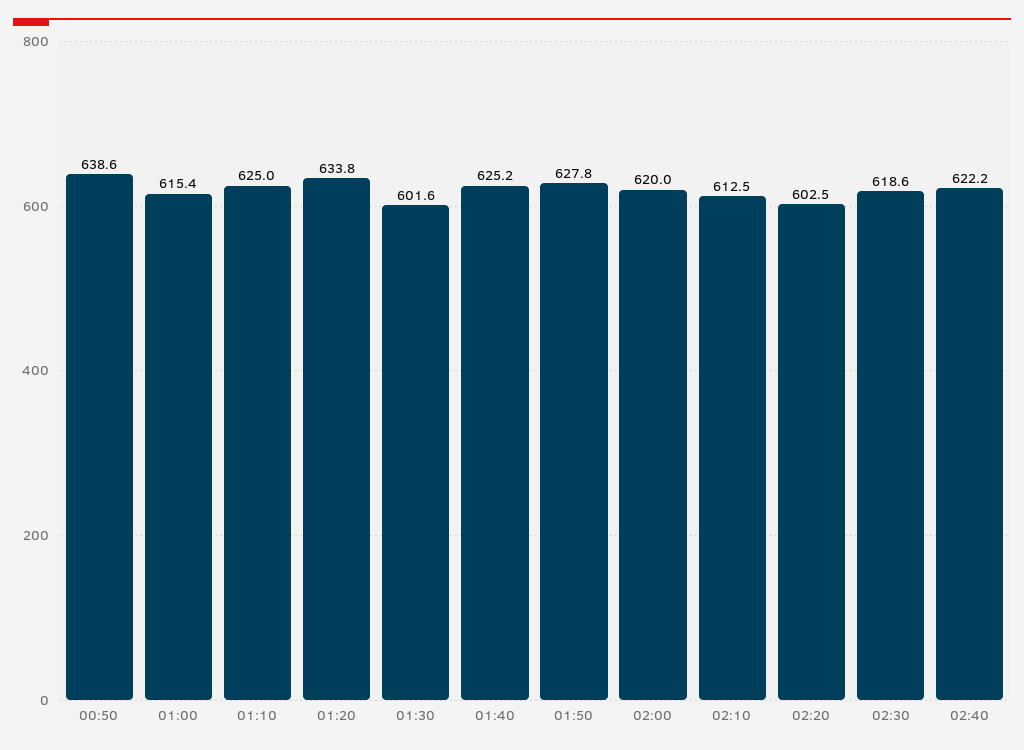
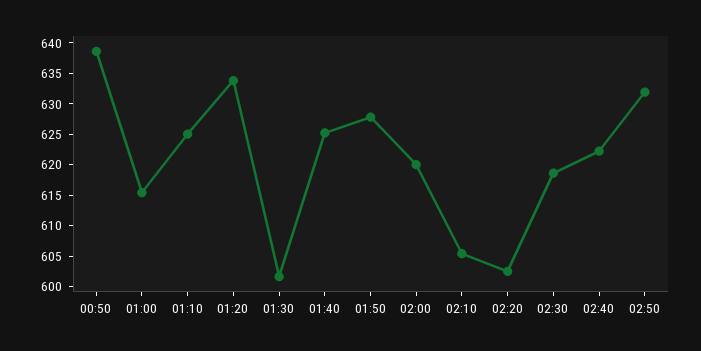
02:10: 612.5 -> 605
02:50: none -> 632.5

